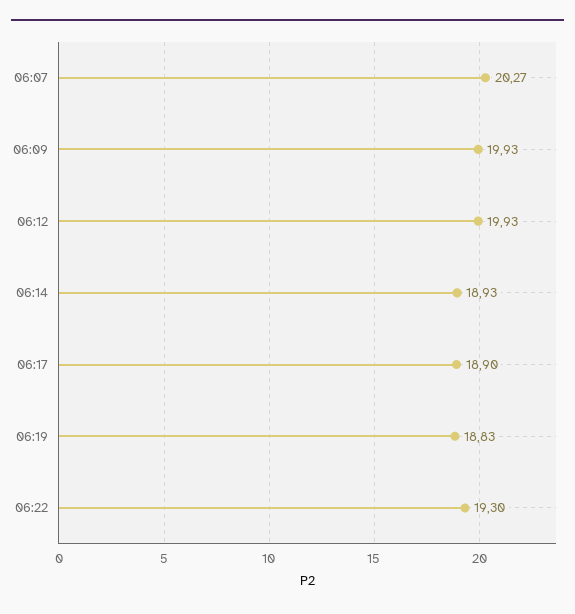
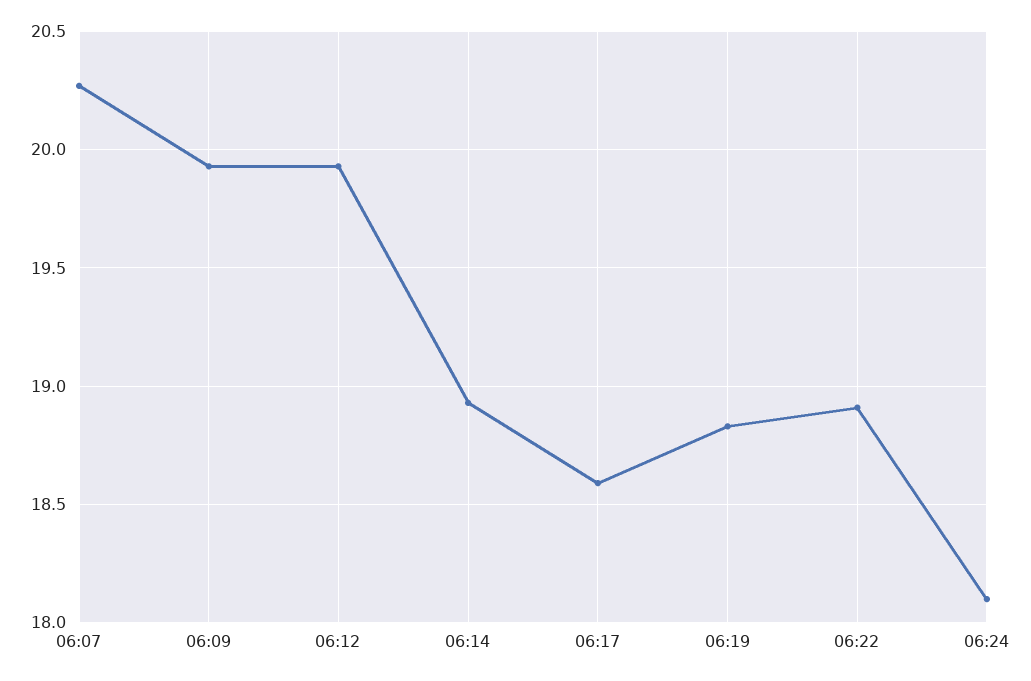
06:17: 18.9 -> 18.6
06:22: 19.3 -> 18.9
06:24: none -> 18.1

